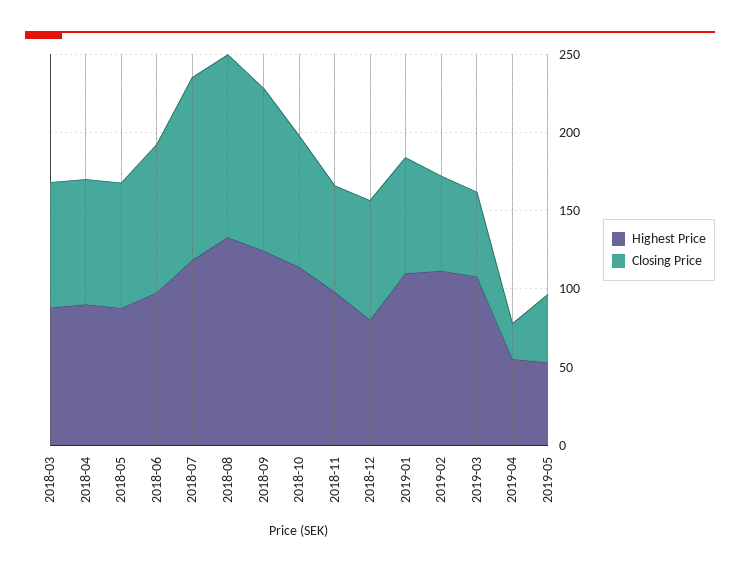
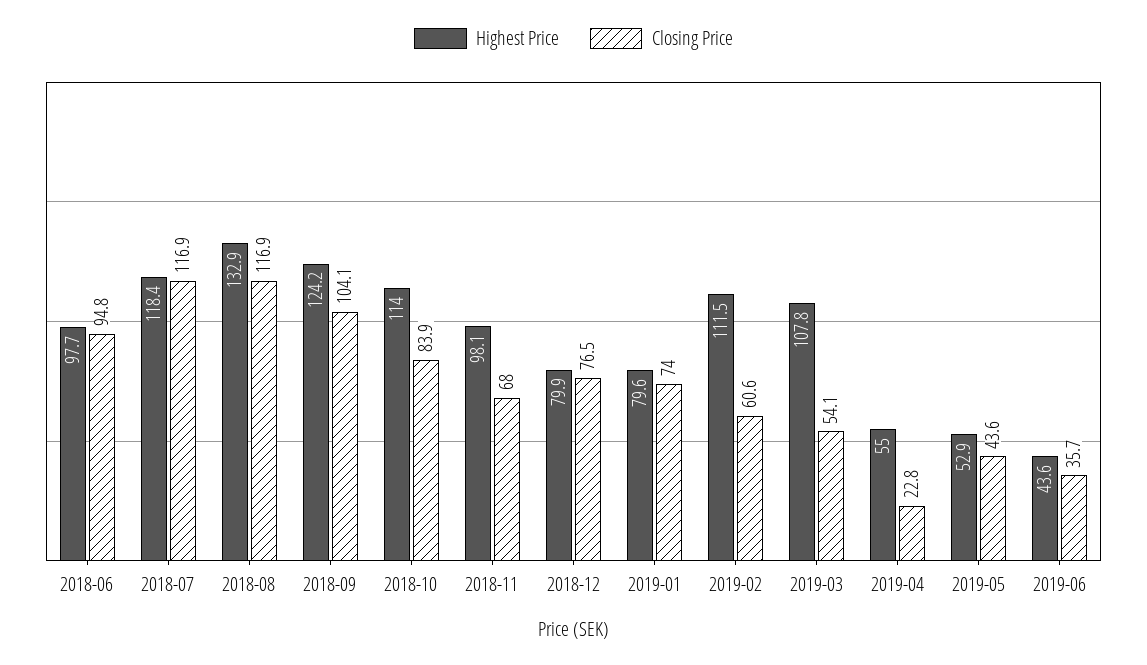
Highest Price, 2018-03: 90 -> none
Closing Price, 2018-03: 80 -> none
Highest Price, 2018-04: 90 -> none
Closing Price, 2018-04: 80 -> none
Highest Price, 2018-05: 90 -> none
Closing Price, 2018-05: 80 -> none
Highest Price, 2019-01: 110 -> 79.6
Highest Price, 2019-06: none -> 43.6
Closing Price, 2019-06: none -> 35.7

